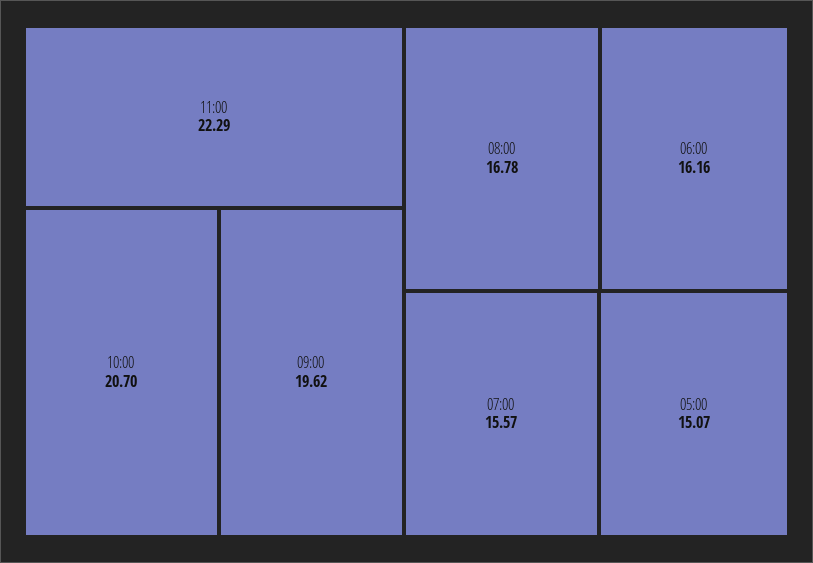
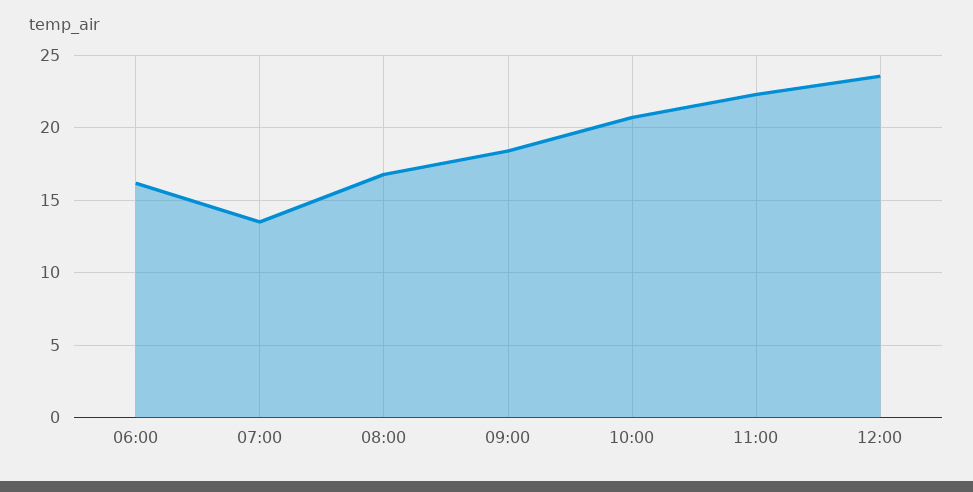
09:00: 19.62 -> 18.5
07:00: 15.57 -> 13.5
05:00: 15.07 -> none
12:00: none -> 23.5

